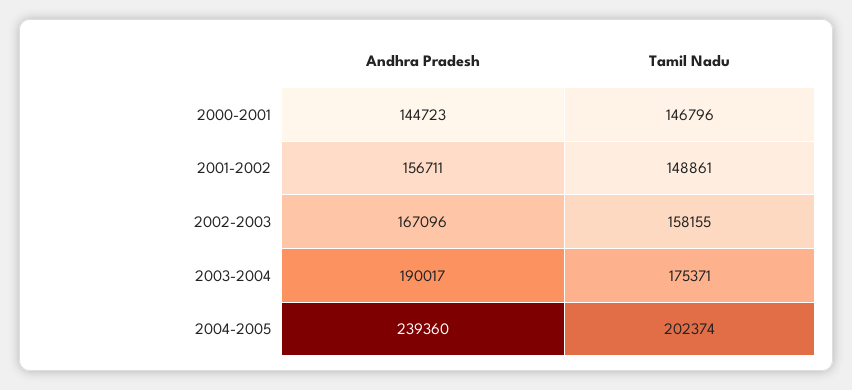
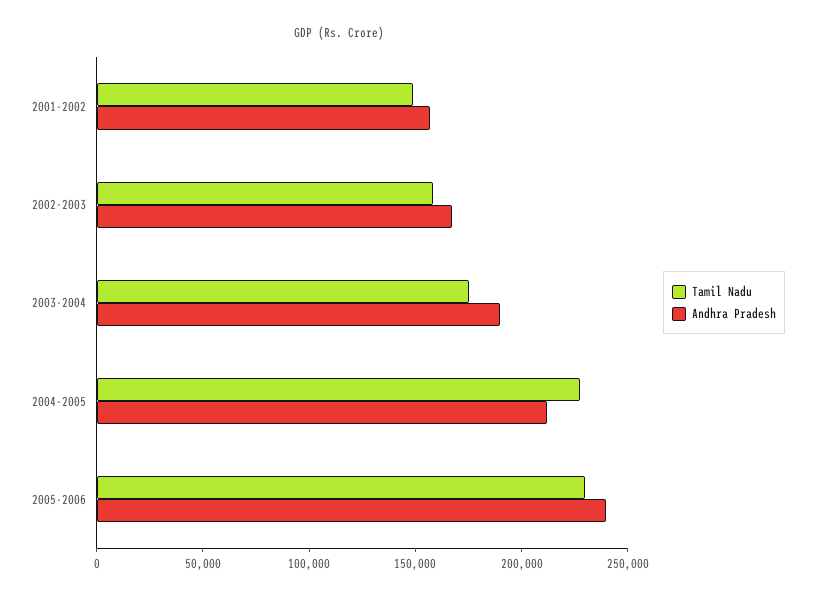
Andhra Pradesh, 2000-2001: 144723 -> none
Tamil Nadu, 2000-2001: 146796 -> none
Andhra Pradesh, 2004-2005: 239360 -> 210000
Tamil Nadu, 2004-2005: 202374 -> 230000
Tamil Nadu, 2005-2006: none -> 230000
Andhra Pradesh, 2005-2006: none -> 240000

